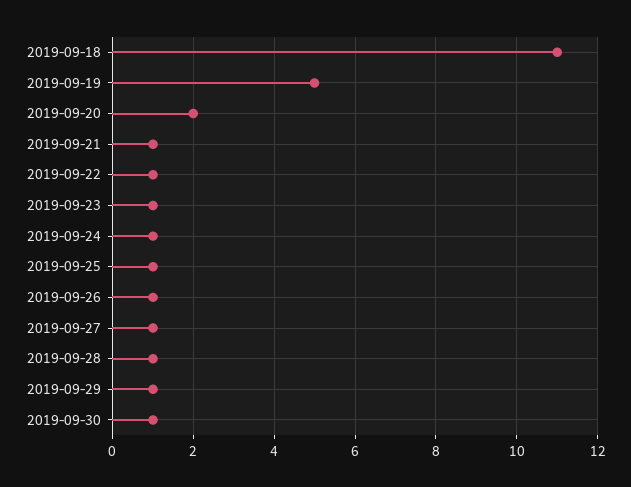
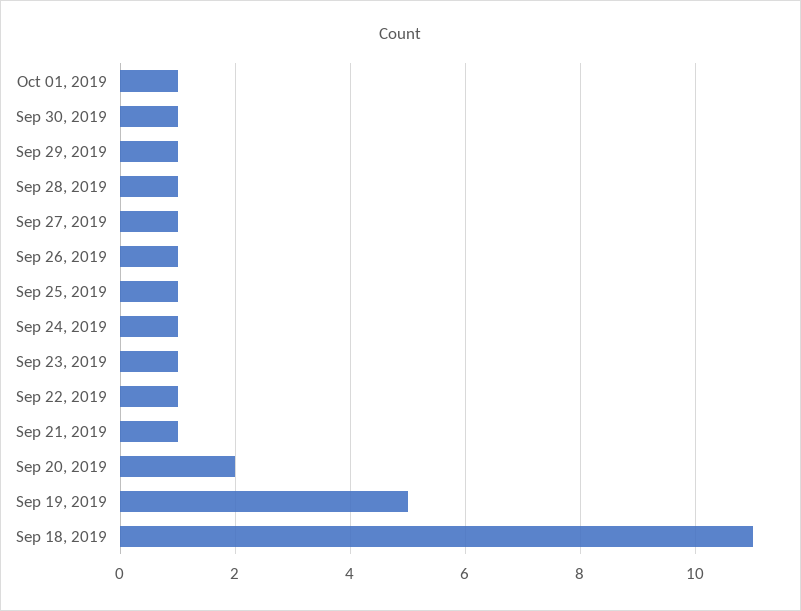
Oct 01, 2019: none -> 1

